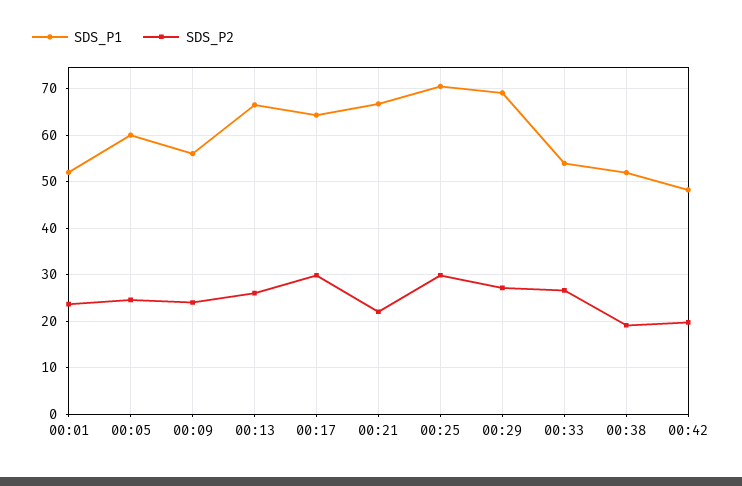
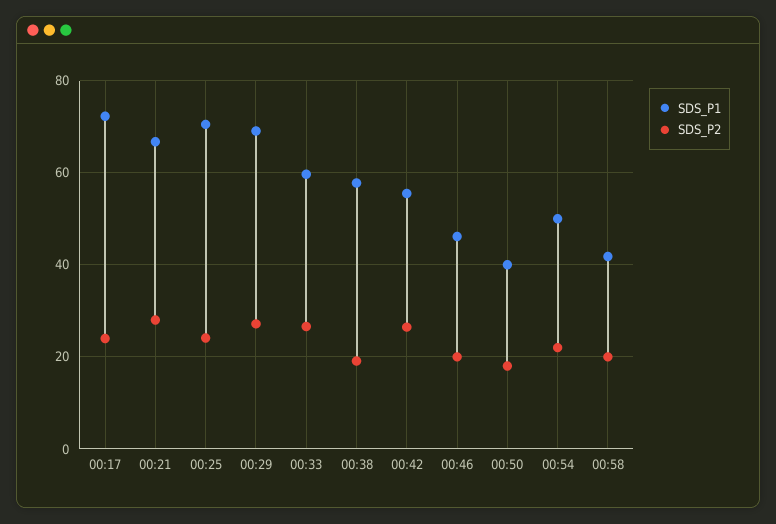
SDS_P1, 00:01: 52 -> none
SDS_P2, 00:01: 24 -> none
SDS_P1, 00:05: 60 -> none
SDS_P2, 00:05: 24 -> none
SDS_P1, 00:09: 56 -> none
SDS_P2, 00:09: 24 -> none
SDS_P1, 00:13: 66 -> none
SDS_P2, 00:13: 26 -> none
SDS_P1, 00:17: 64 -> 72
SDS_P2, 00:17: 30 -> 24
SDS_P2, 00:21: 22 -> 28
SDS_P2, 00:25: 30 -> 24
SDS_P1, 00:33: 54 -> 60
SDS_P1, 00:38: 52 -> 58
SDS_P1, 00:42: 48 -> 56
SDS_P2, 00:42: 20 -> 26
SDS_P1, 00:46: none -> 46
SDS_P2, 00:46: none -> 20
SDS_P1, 00:50: none -> 40
SDS_P2, 00:50: none -> 18
SDS_P1, 00:54: none -> 50
SDS_P2, 00:54: none -> 22
SDS_P1, 00:58: none -> 42
SDS_P2, 00:58: none -> 20

